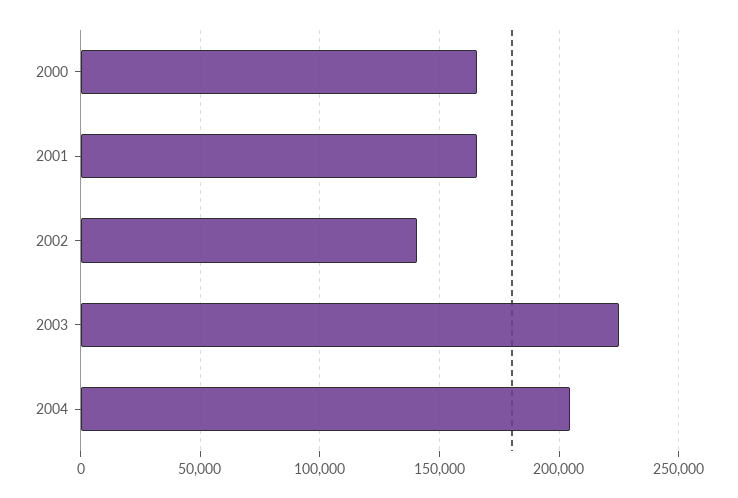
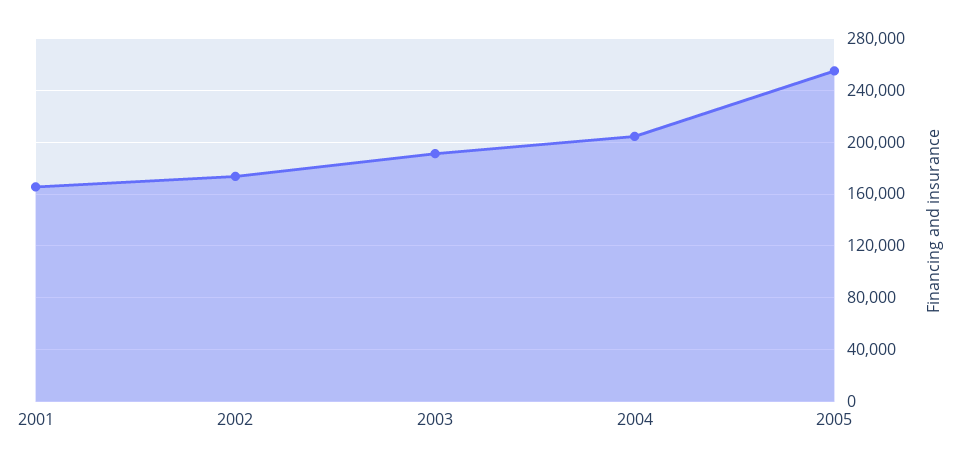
2000: 165000 -> none
2002: 140000 -> 175000
2003: 225000 -> 190000
2005: none -> 255000

